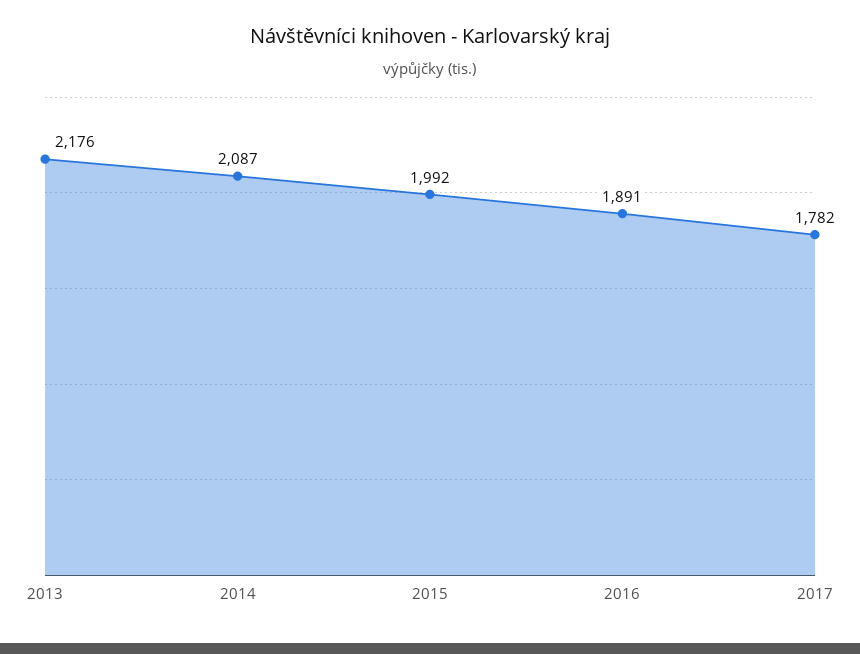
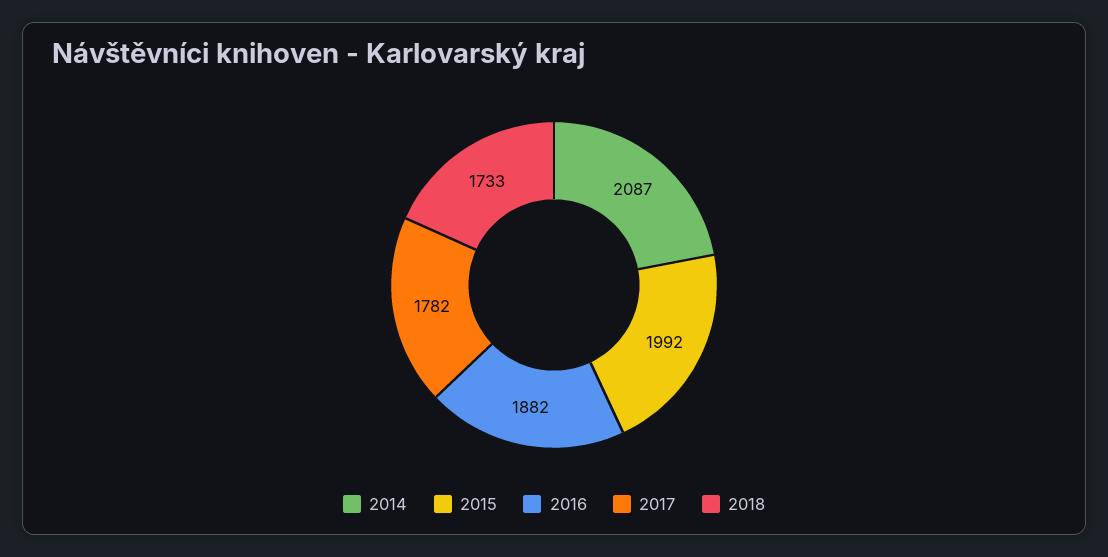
2013: 2176 -> none
2016: 1891 -> 1882
2018: none -> 1733

